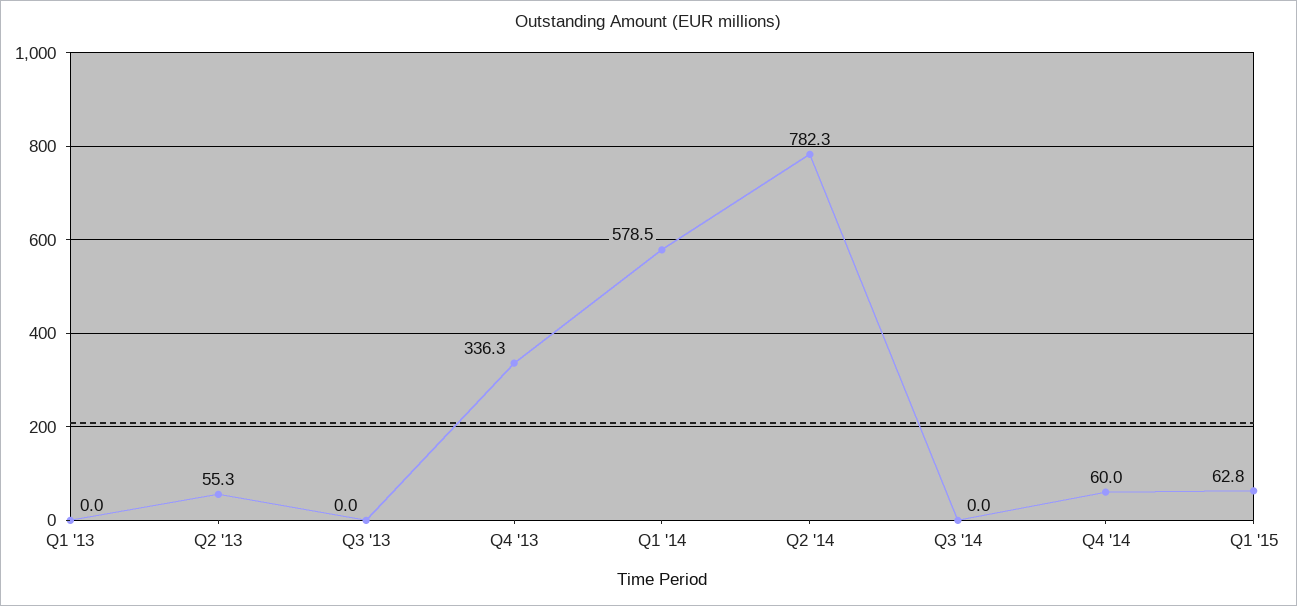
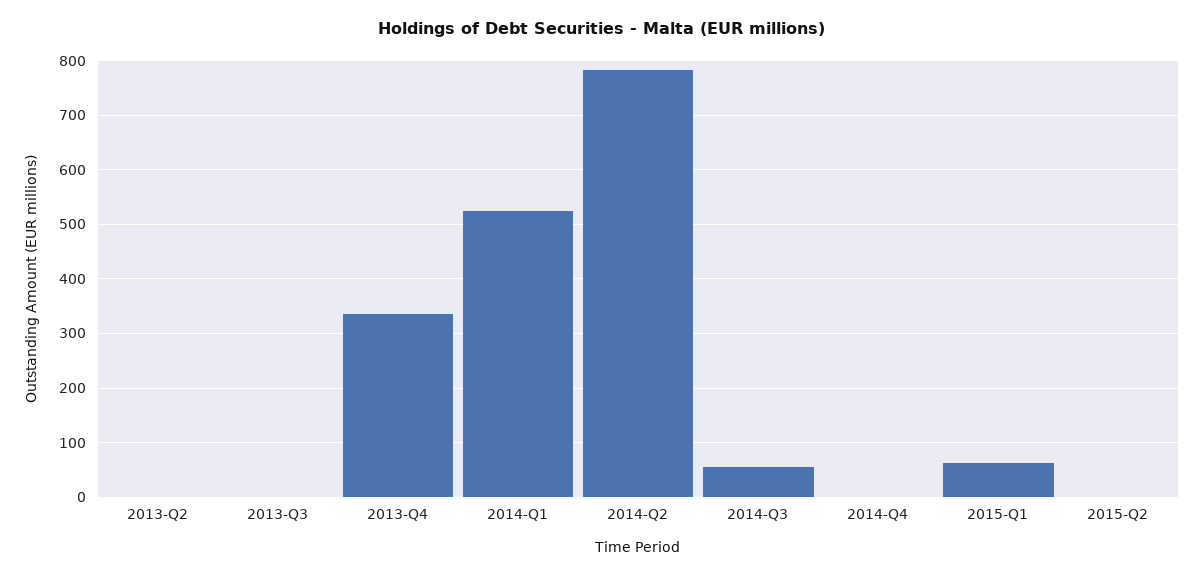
Q1 '13: 0 -> none
Q2 '13: 55.3 -> 0
Q1 '14: 578.5 -> 520
Q3 '14: 0 -> 60
Q4 '14: 60 -> 0
2015-Q2: none -> 0

